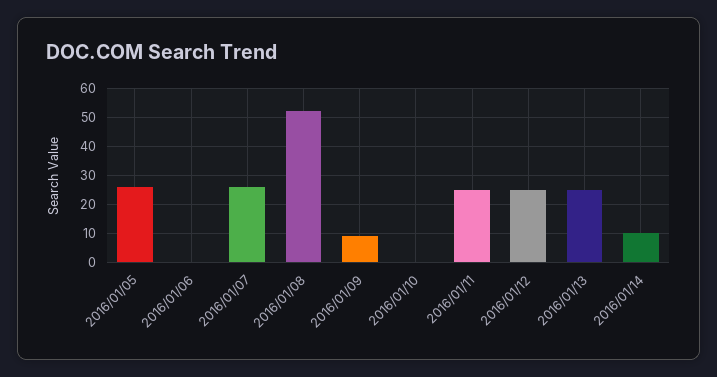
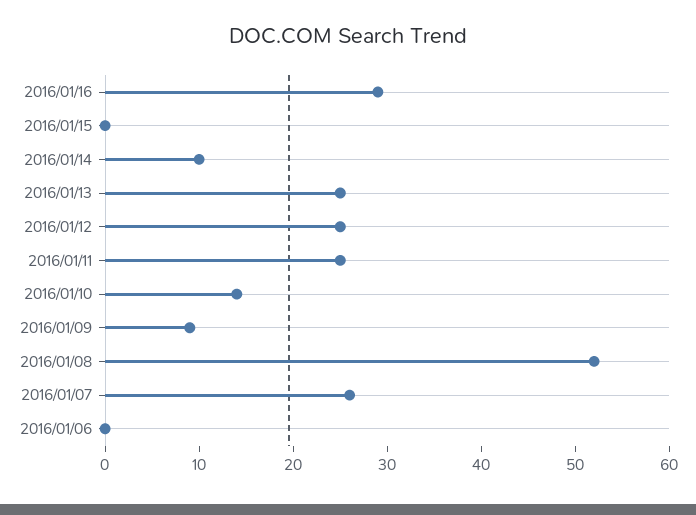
2016/01/05: 25 -> none
2016/01/10: 0 -> 14
2016/01/16: none -> 29
2016/01/15: none -> 0

